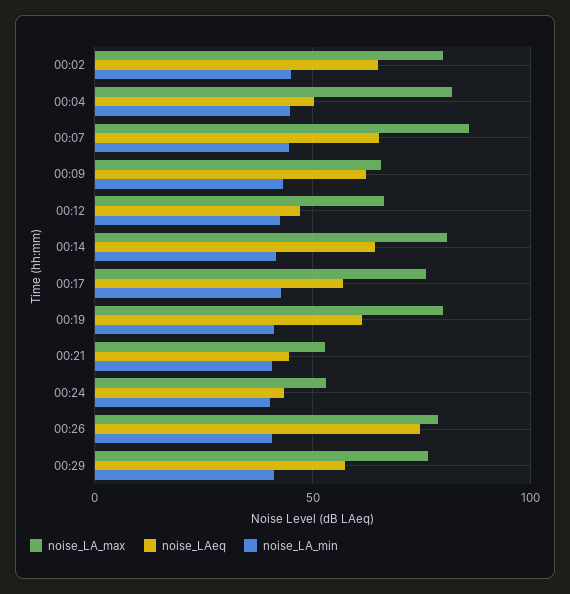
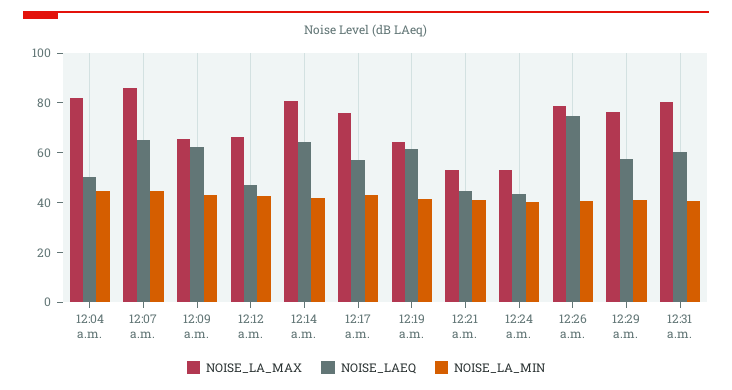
noise_LA_max, 00:02: 80 -> none
noise_LAeq, 00:02: 65 -> none
noise_LA_min, 00:02: 45 -> none
noise_LA_max, 00:19: 80 -> 65
noise_LA_max, 12:31 a.m.: none -> 80
noise_LAeq, 12:31 a.m.: none -> 60
noise_LA_min, 12:31 a.m.: none -> 40

